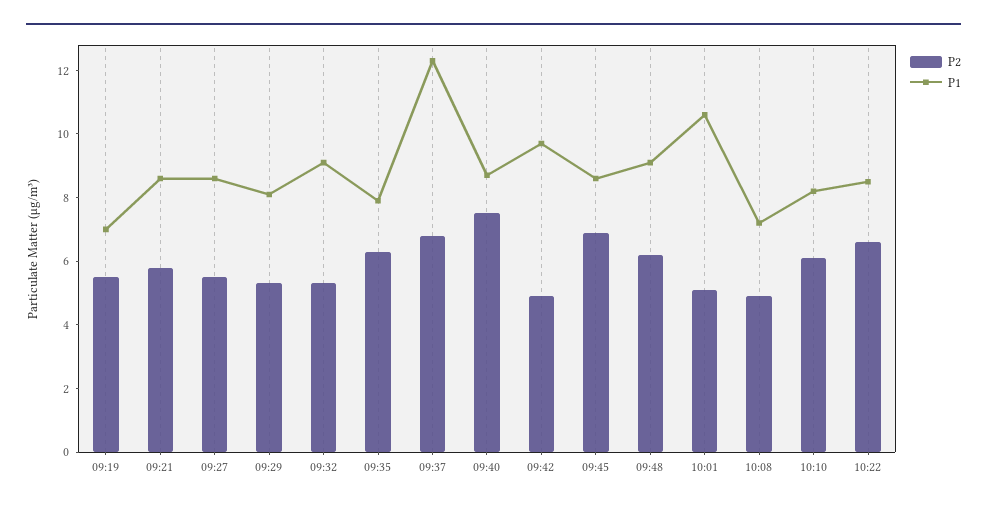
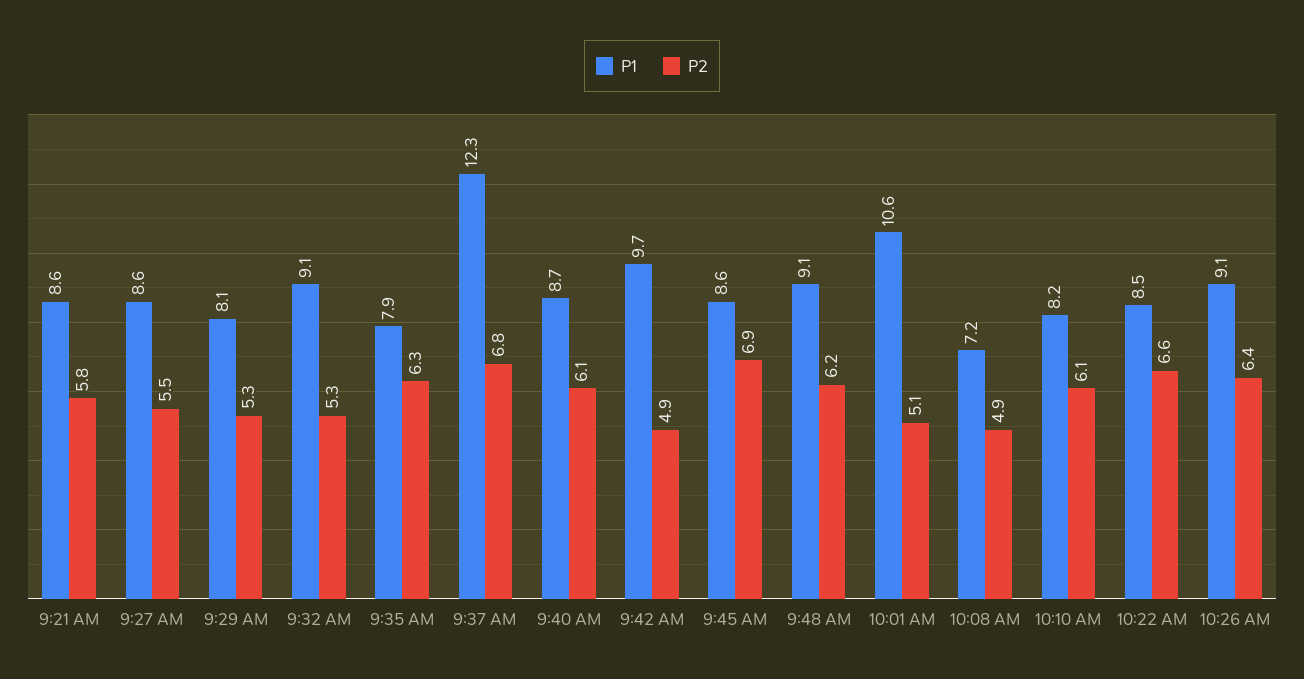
P2, 09:19: 5.5 -> none
P1, 09:19: 7 -> none
P2, 09:40: 7.5 -> 6.1
P1, 10:26 AM: none -> 9.1
P2, 10:26 AM: none -> 6.4

